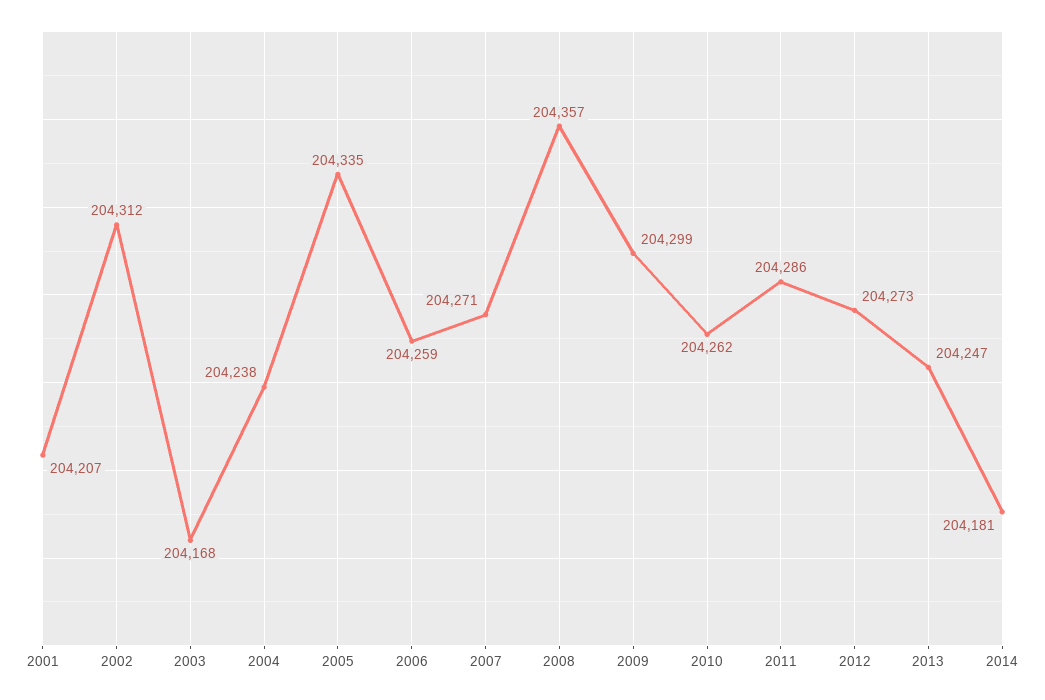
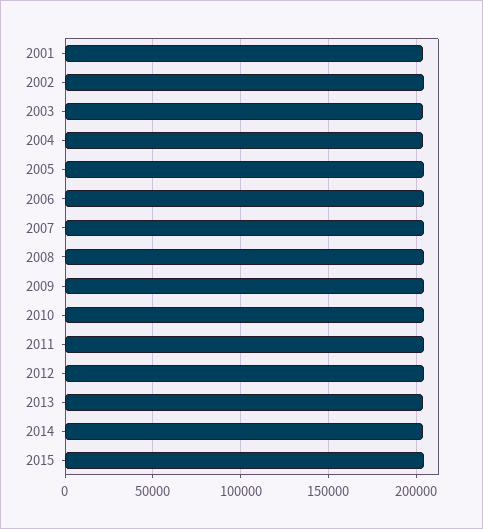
2015: none -> 205000

